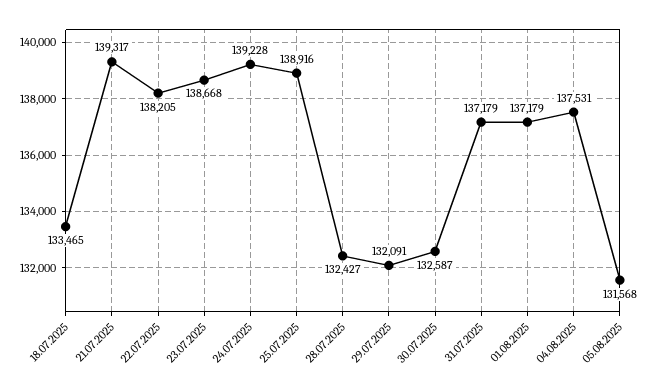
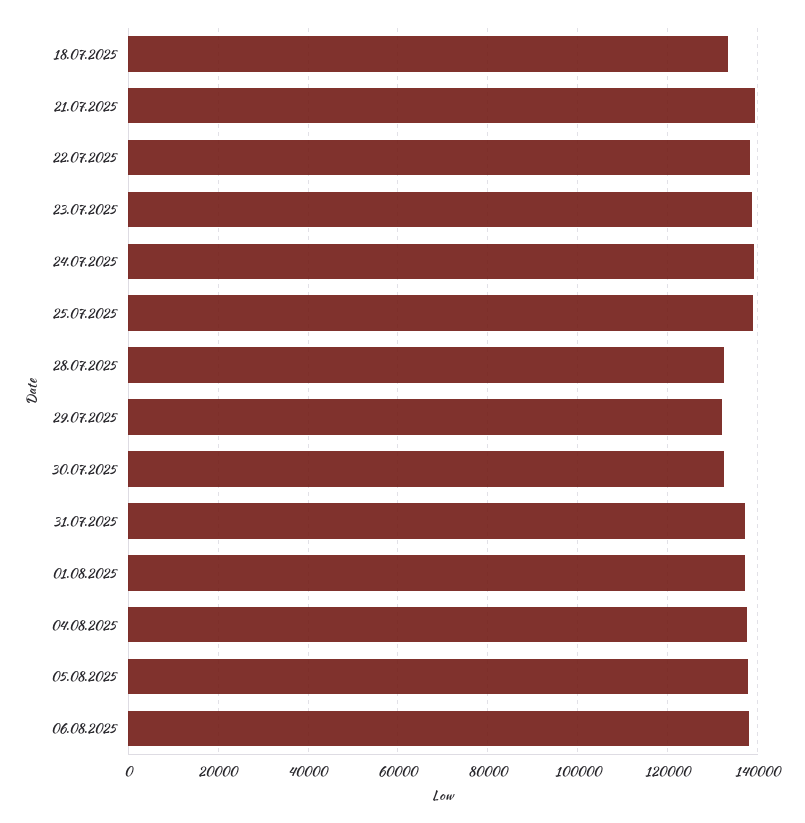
05.08.2025: 131568 -> 138000
06.08.2025: none -> 138000

